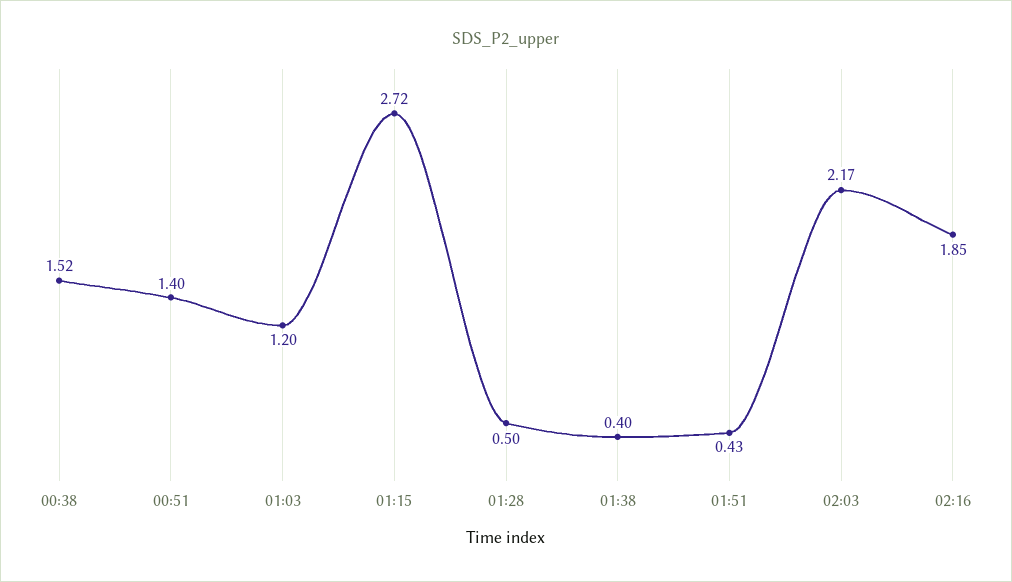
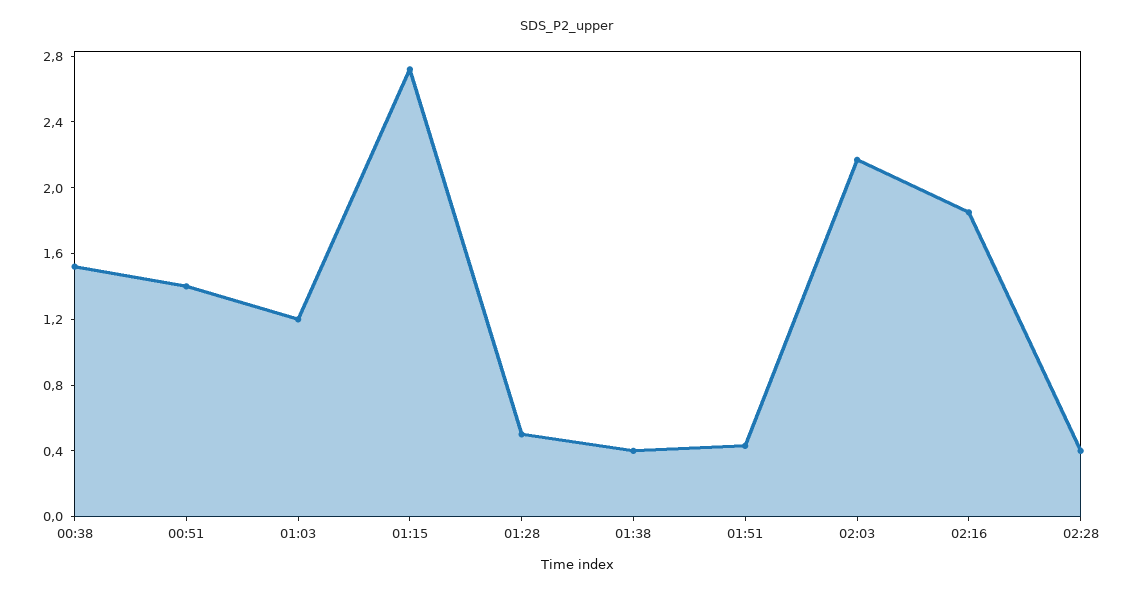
02:28: none -> 0.4

